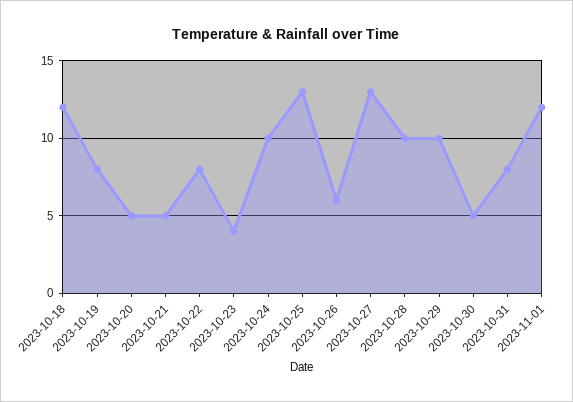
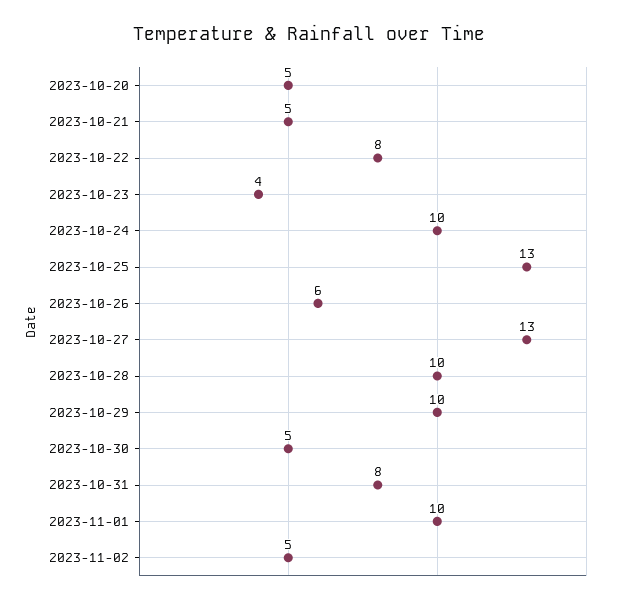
2023-10-18: 12 -> none
2023-10-19: 8 -> none
2023-11-01: 12 -> 10
2023-11-02: none -> 5

